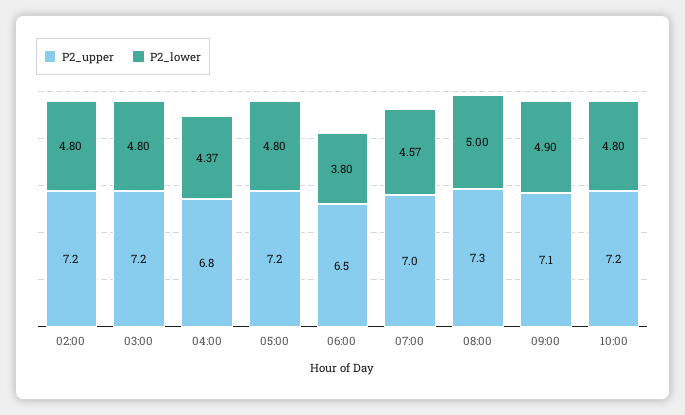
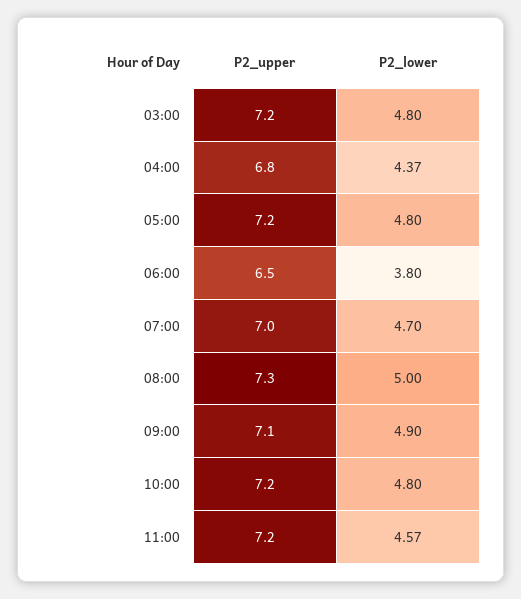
P2_upper, 02:00: 7.2 -> none
P2_lower, 02:00: 4.8 -> none
P2_lower, 07:00: 4.57 -> 4.7
P2_upper, 11:00: none -> 7.2
P2_lower, 11:00: none -> 4.57

